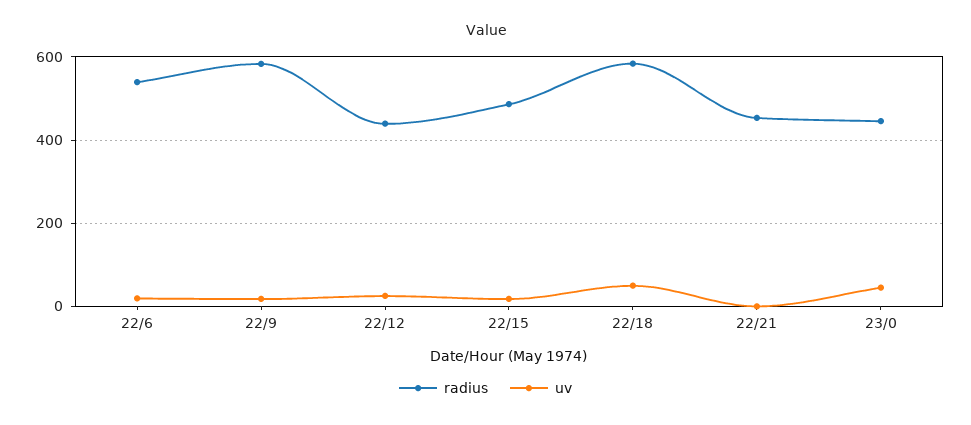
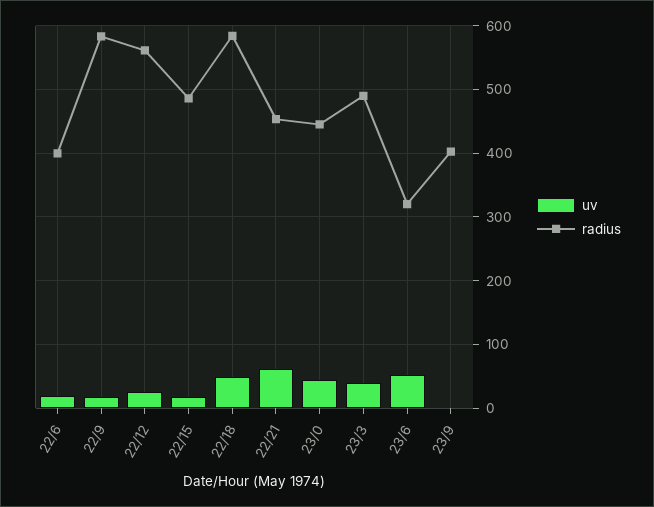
radius, 22/6: 540 -> 400
radius, 22/12: 440 -> 560
uv, 22/21: 0 -> 60
uv, 23/3: none -> 40
radius, 23/3: none -> 490
uv, 23/6: none -> 50
radius, 23/6: none -> 320
uv, 23/9: none -> 0
radius, 23/9: none -> 400

